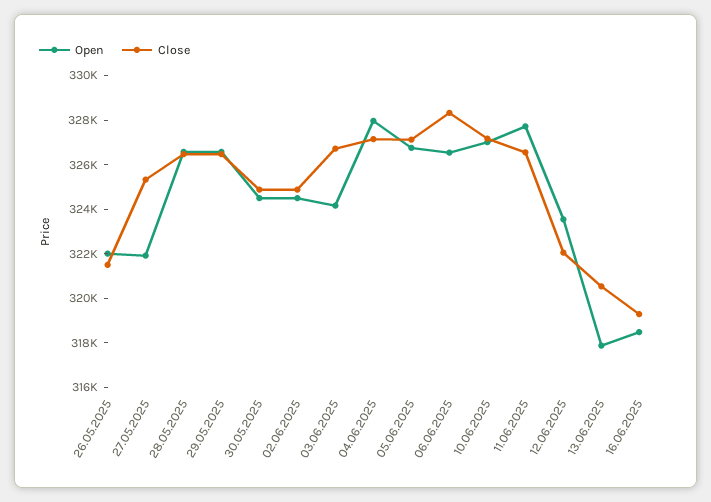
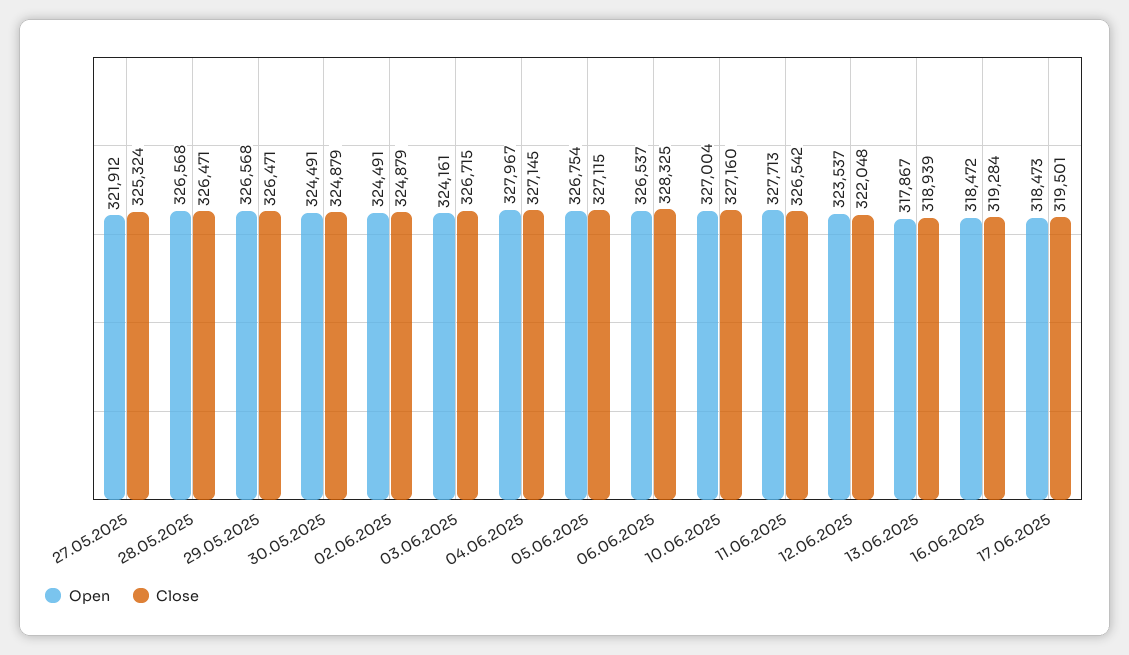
Open, 26.05.2025: 322000 -> none
Close, 26.05.2025: 321500 -> none
Close, 13.06.2025: 320500 -> 318939
Open, 17.06.2025: none -> 318473
Close, 17.06.2025: none -> 319501

